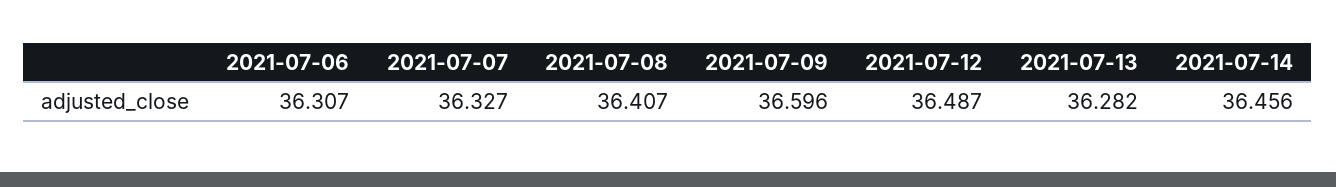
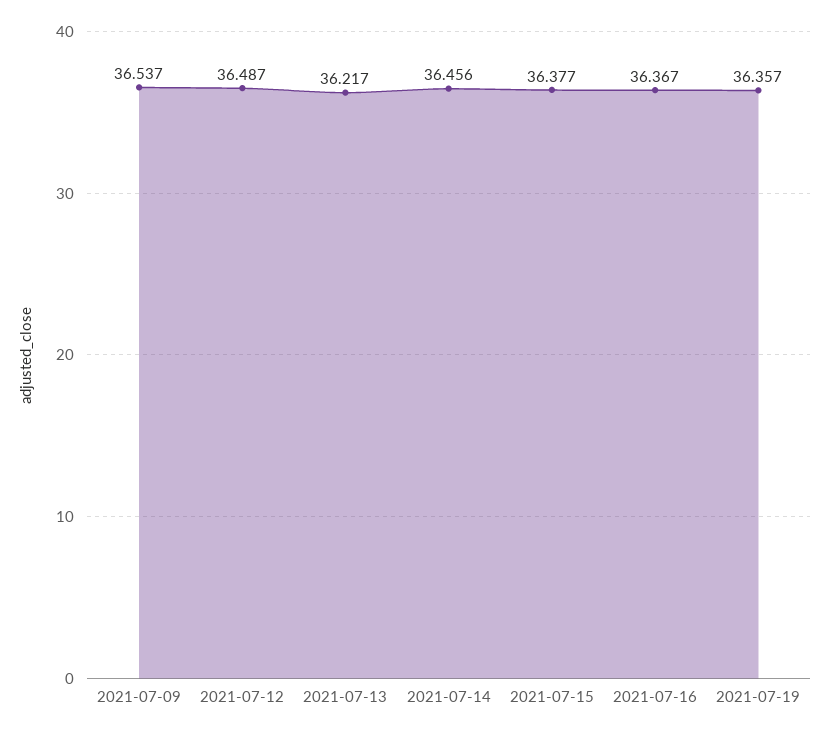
2021-07-06: 36.307 -> none
2021-07-07: 36.327 -> none
2021-07-08: 36.407 -> none
2021-07-09: 36.596 -> 36.537
2021-07-13: 36.282 -> 36.217
2021-07-15: none -> 36.377
2021-07-16: none -> 36.367
2021-07-19: none -> 36.357

